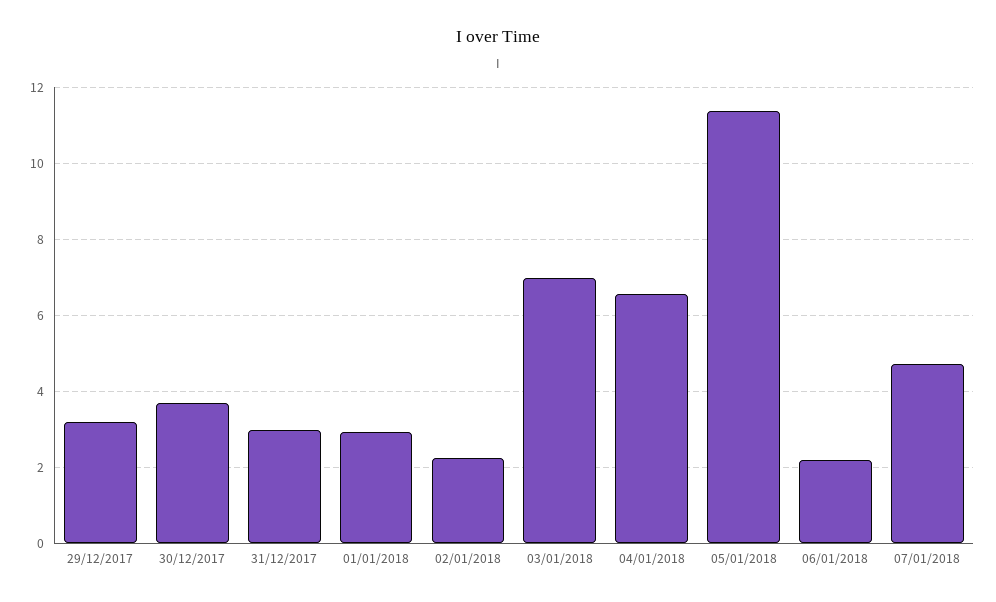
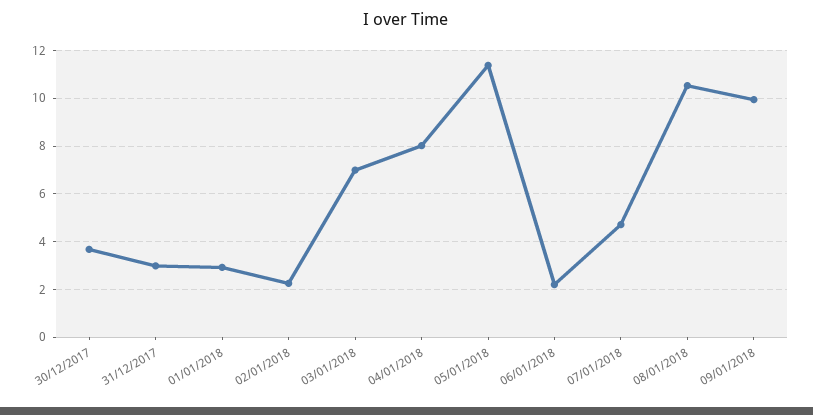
29/12/2017: 3.2 -> none
04/01/2018: 6.6 -> 8
08/01/2018: none -> 10.5
09/01/2018: none -> 10

